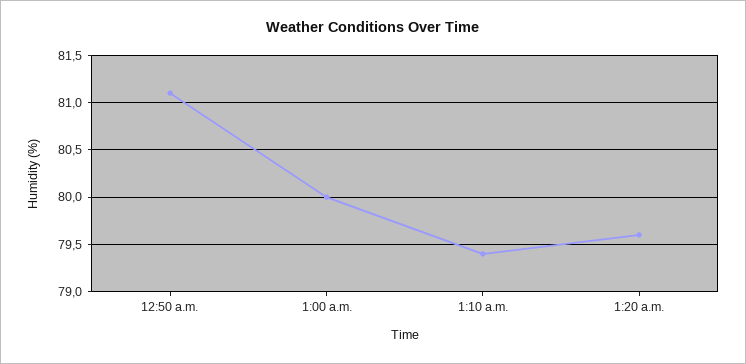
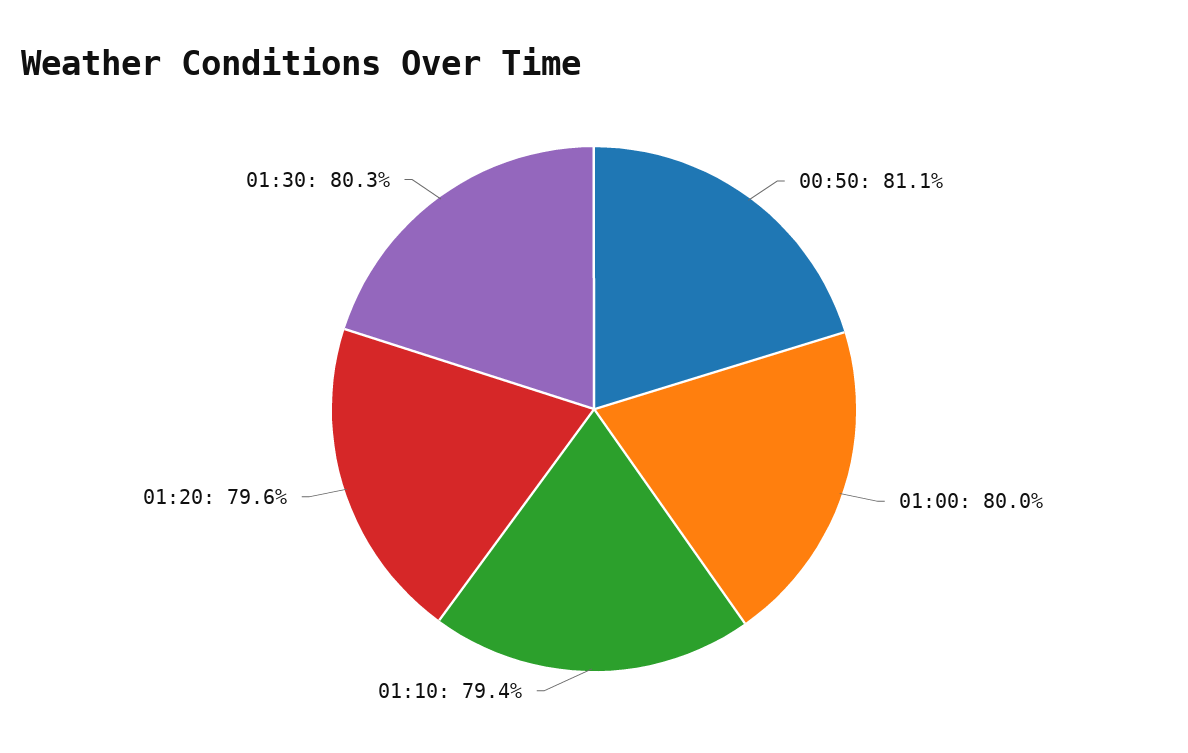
01:30: none -> 80.3

